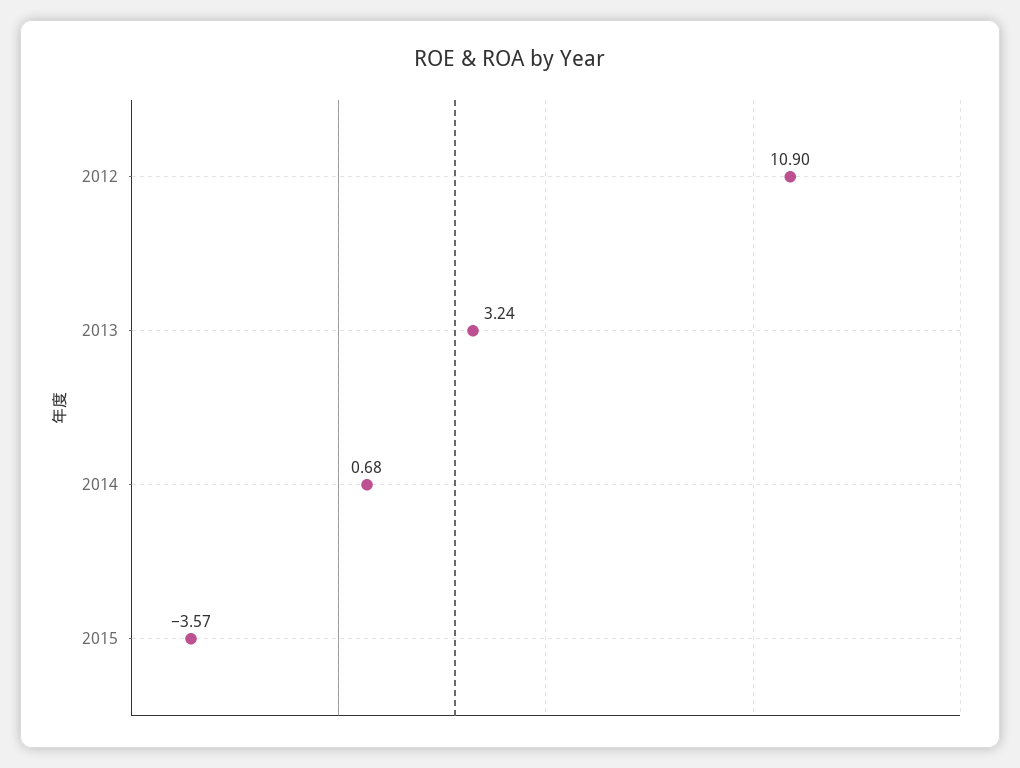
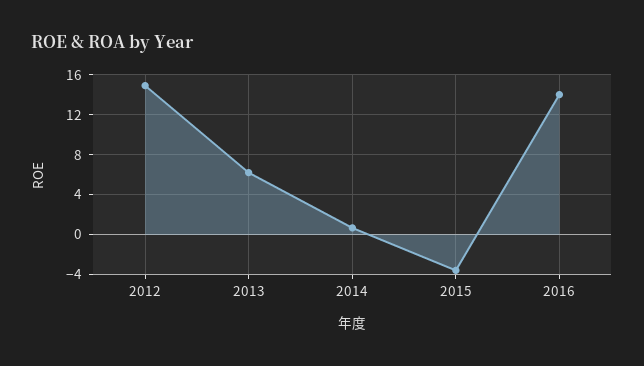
2012: 10.9 -> 15
2013: 3.24 -> 6
2016: none -> 14

